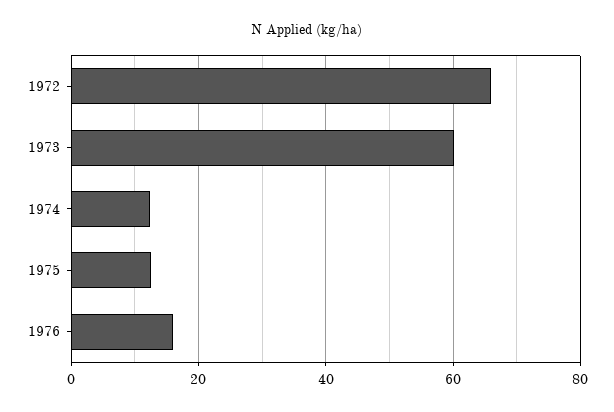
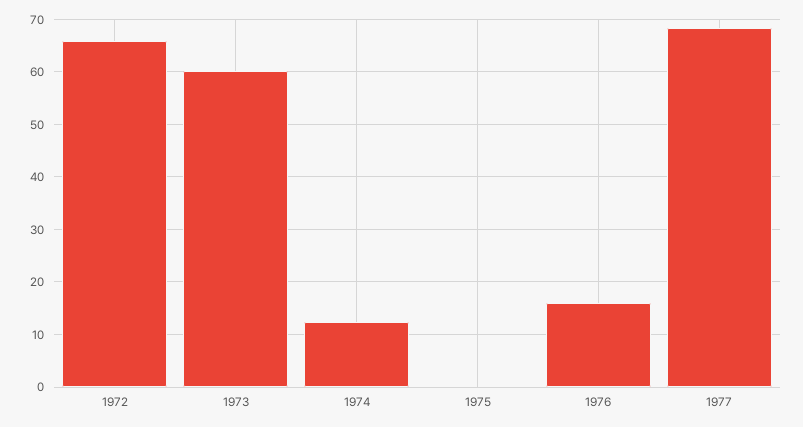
1975: 12 -> 0
1977: none -> 68

